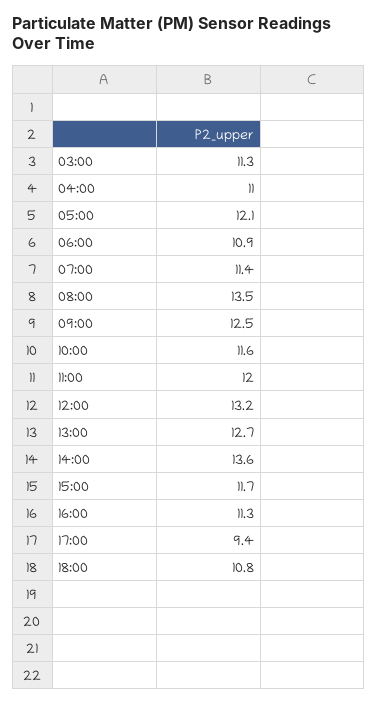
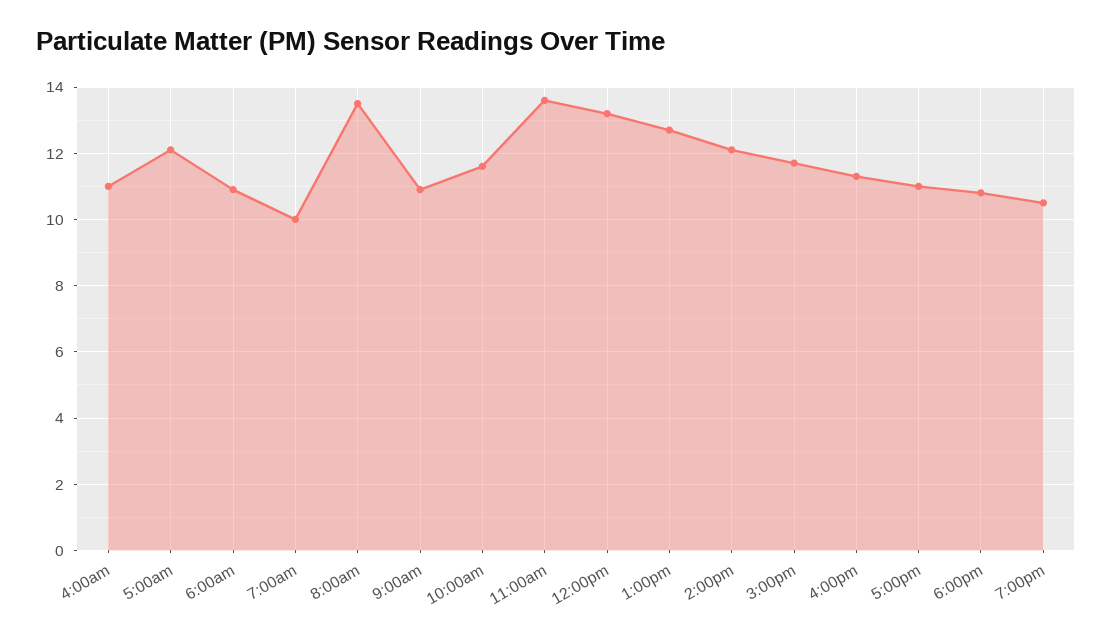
03:00: 11.3 -> none
07:00: 11.4 -> 10
09:00: 12.5 -> 11
11:00: 12 -> 13.5
14:00: 13.6 -> 12
17:00: 9.4 -> 11
7:00pm: none -> 10.5

